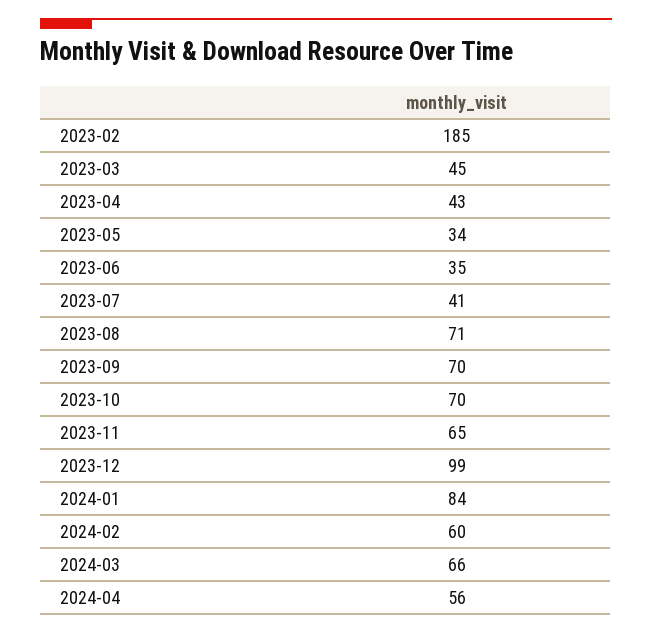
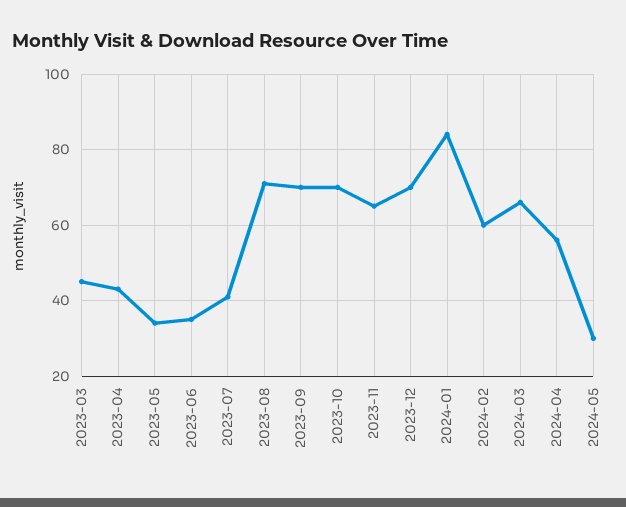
2023-02: 185 -> none
2023-12: 99 -> 70
2024-05: none -> 30

